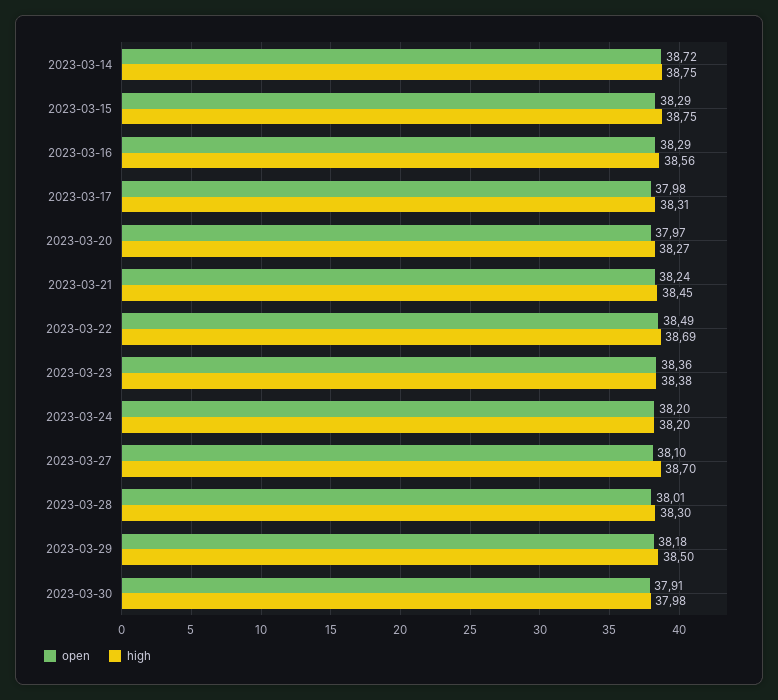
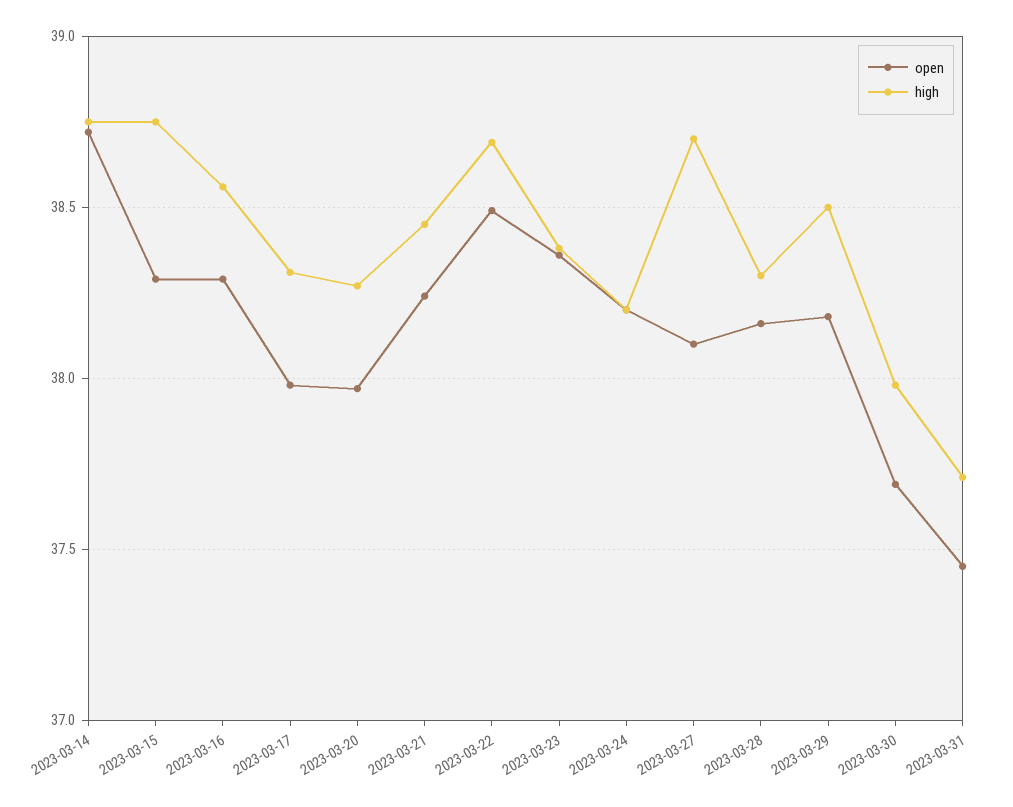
open, 2023-03-28: 38.01 -> 38.15
open, 2023-03-30: 37.91 -> 37.7
open, 2023-03-31: none -> 37.45
high, 2023-03-31: none -> 37.7

